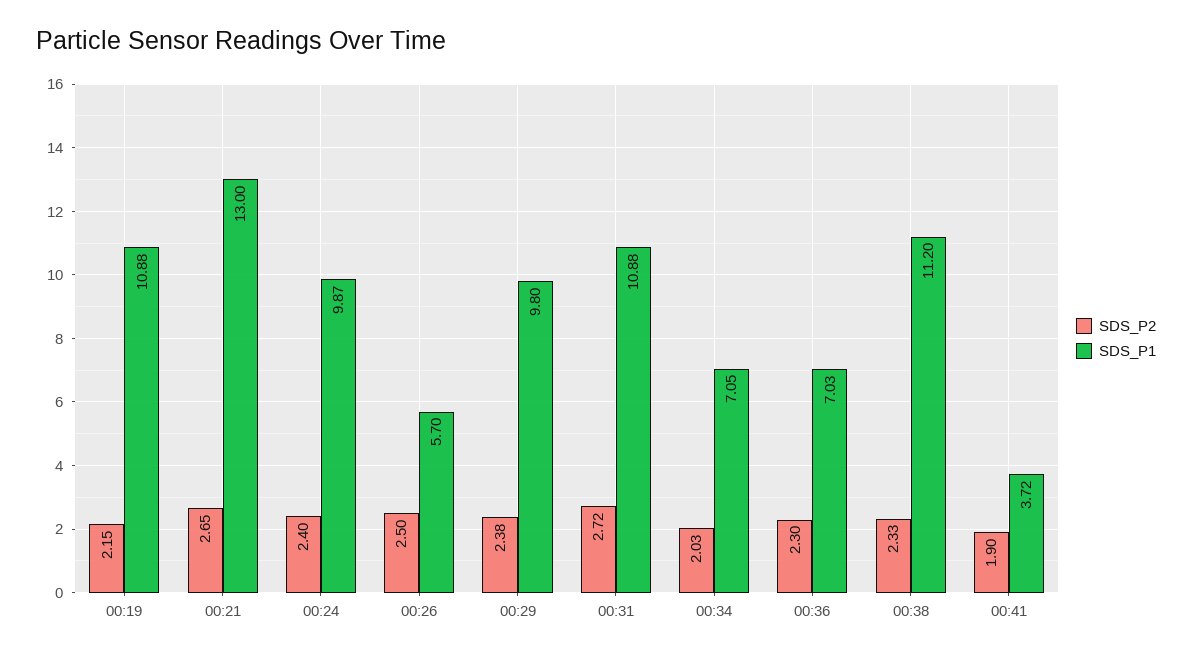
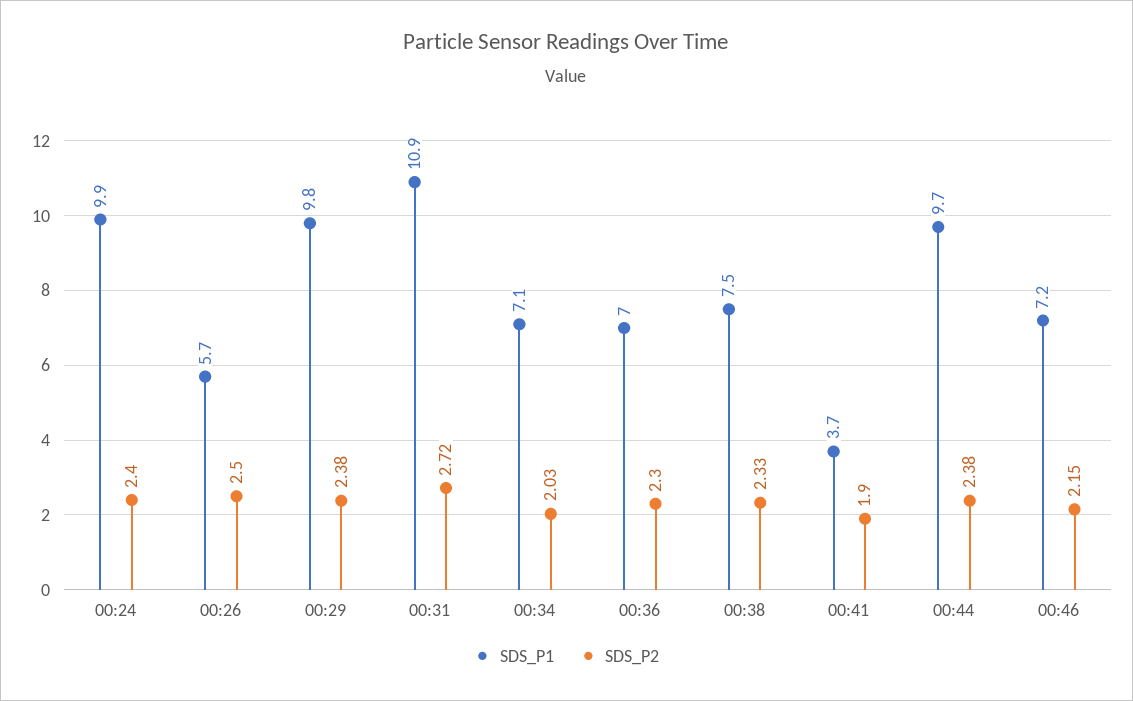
SDS_P2, 00:19: 2.15 -> none
SDS_P1, 00:19: 10.88 -> none
SDS_P2, 00:21: 2.65 -> none
SDS_P1, 00:21: 13 -> none
SDS_P1, 00:38: 11.2 -> 7.5
SDS_P1, 00:44: none -> 9.7
SDS_P2, 00:44: none -> 2.38
SDS_P1, 00:46: none -> 7.2
SDS_P2, 00:46: none -> 2.15

